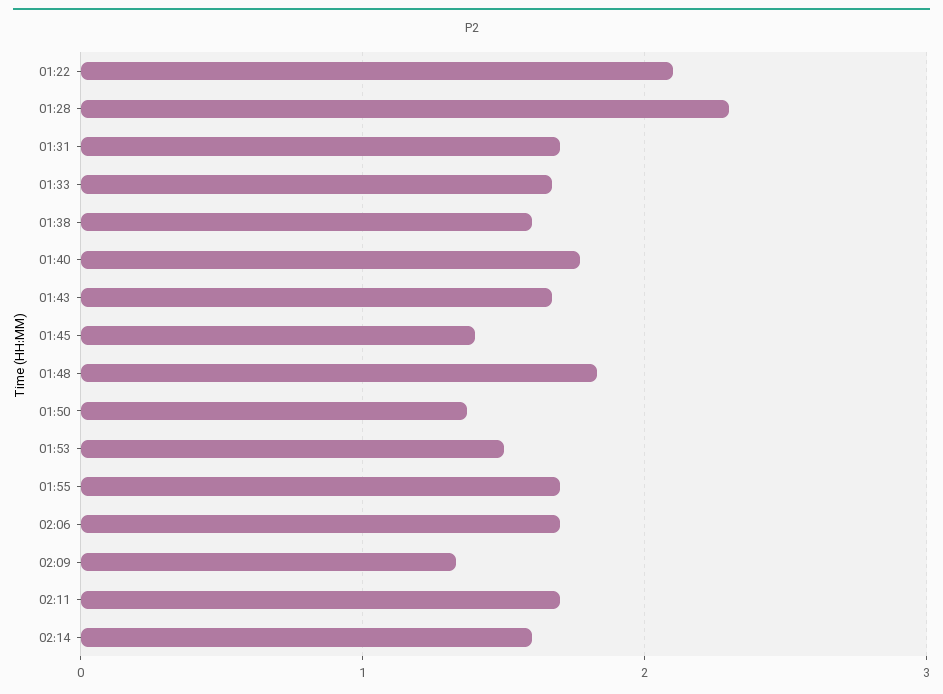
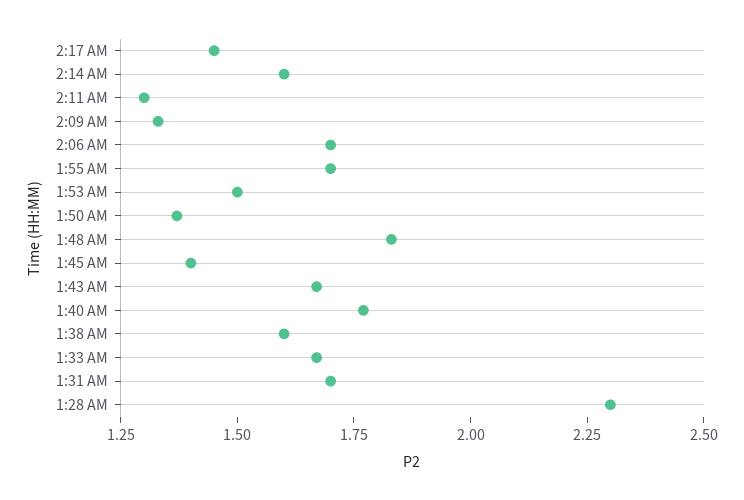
01:22: 2.1 -> none
02:11: 1.7 -> 1.3
2:17 AM: none -> 1.45

